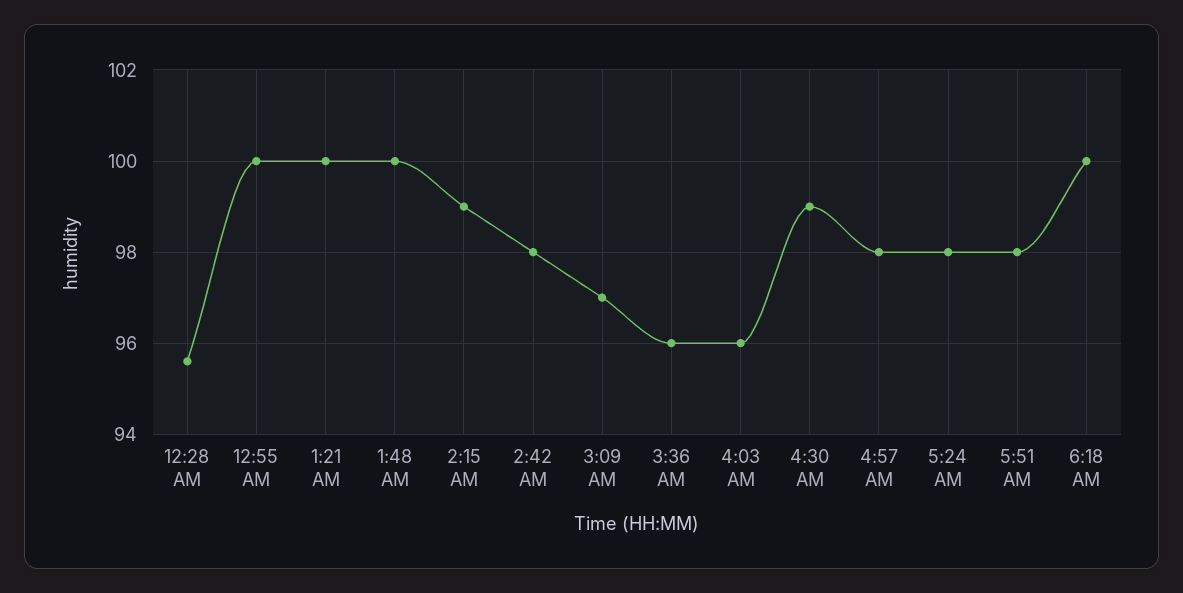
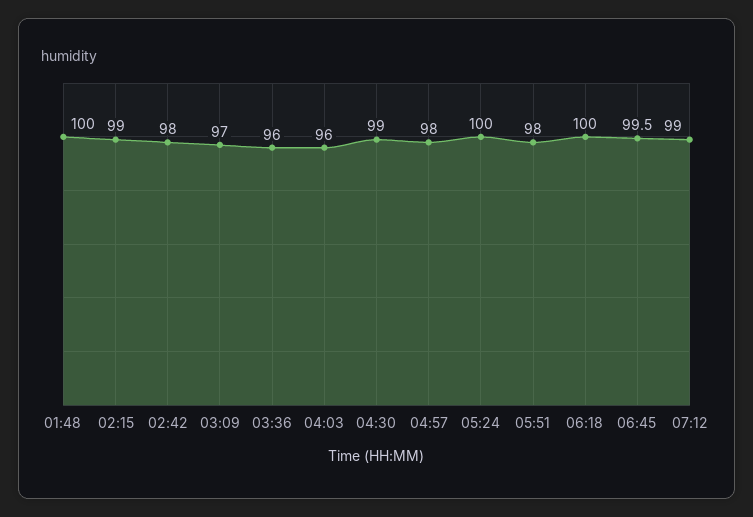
12:28 AM: 95.5 -> none
12:55 AM: 100 -> none
1:21 AM: 100 -> none
5:24 AM: 98 -> 100
06:45: none -> 99.5
07:12: none -> 99

